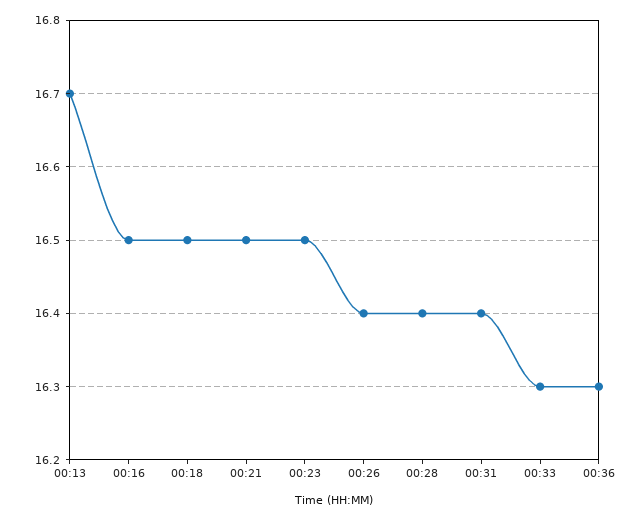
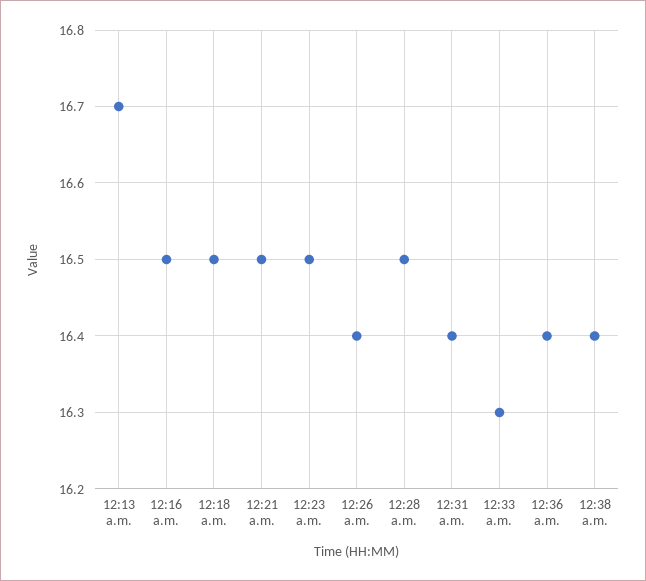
00:28: 16.4 -> 16.5
00:36: 16.3 -> 16.4
12:38 a.m.: none -> 16.4

